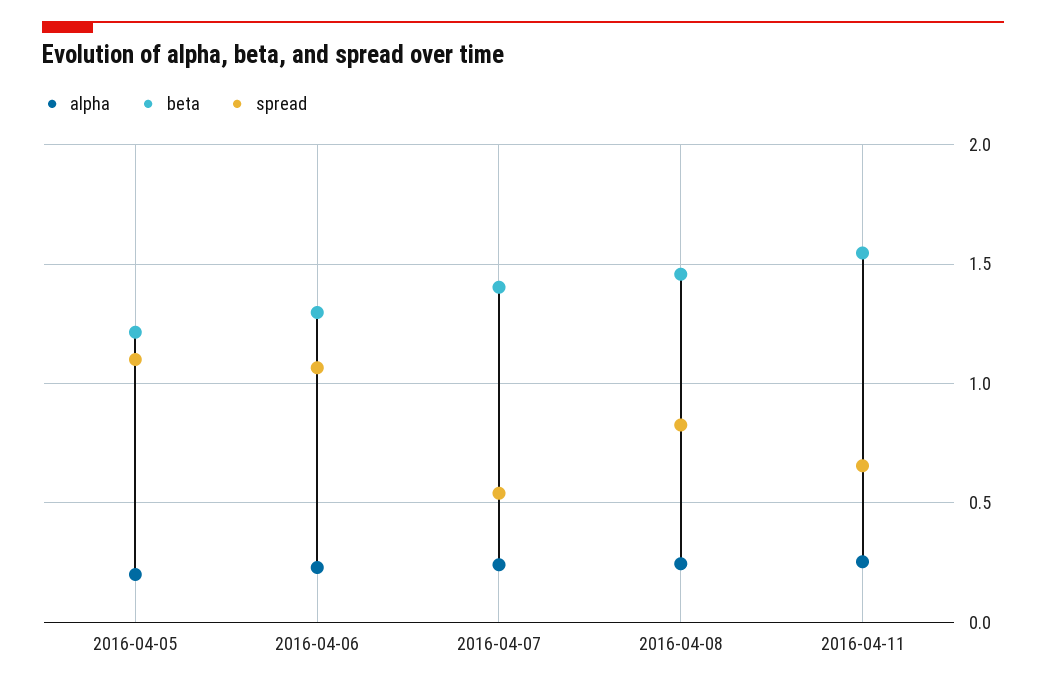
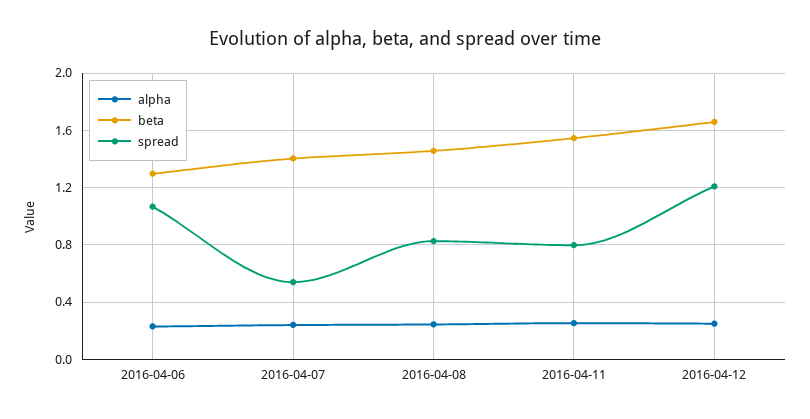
alpha, 2016-04-05: 0.2 -> none
beta, 2016-04-05: 1.2 -> none
spread, 2016-04-05: 1.1 -> none
spread, 2016-04-11: 0.65 -> 0.8
alpha, 2016-04-12: none -> 0.25
beta, 2016-04-12: none -> 1.65
spread, 2016-04-12: none -> 1.2

